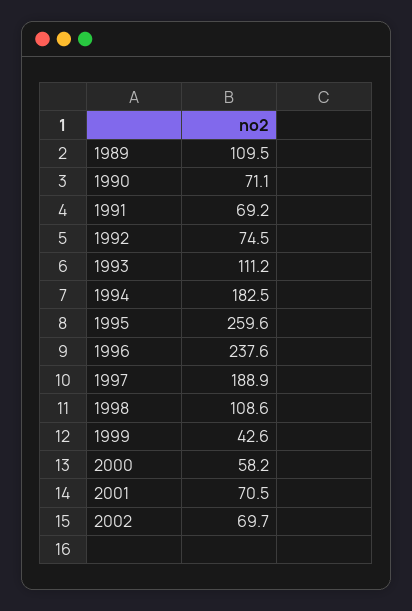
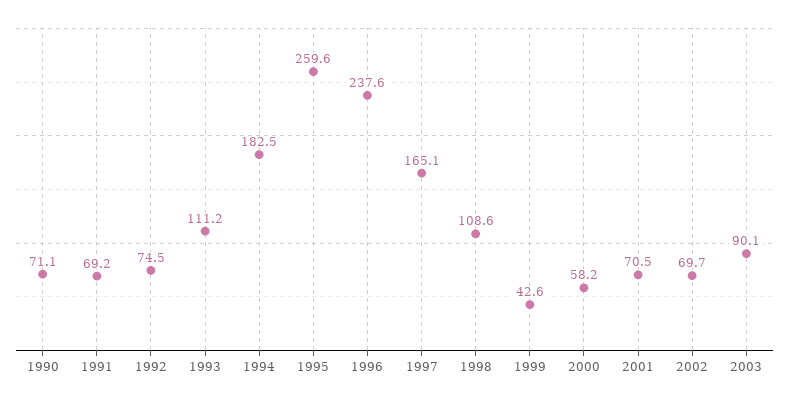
1989: 109.5 -> none
1997: 188.9 -> 165.1
2003: none -> 90.1

